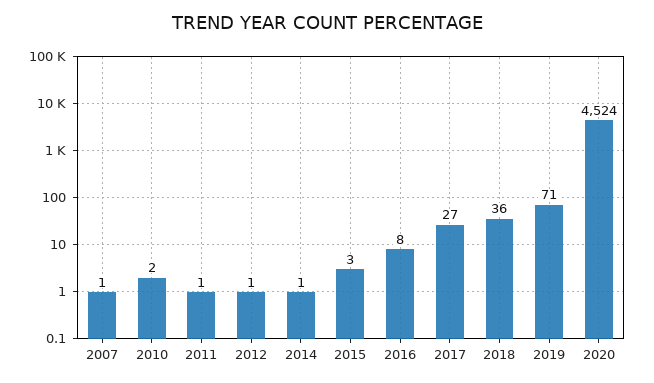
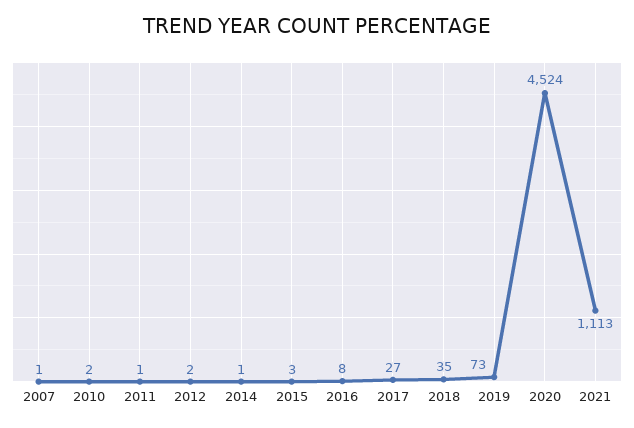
2012: 1 -> 2
2018: 36 -> 35
2019: 71 -> 73
2021: none -> 1113

